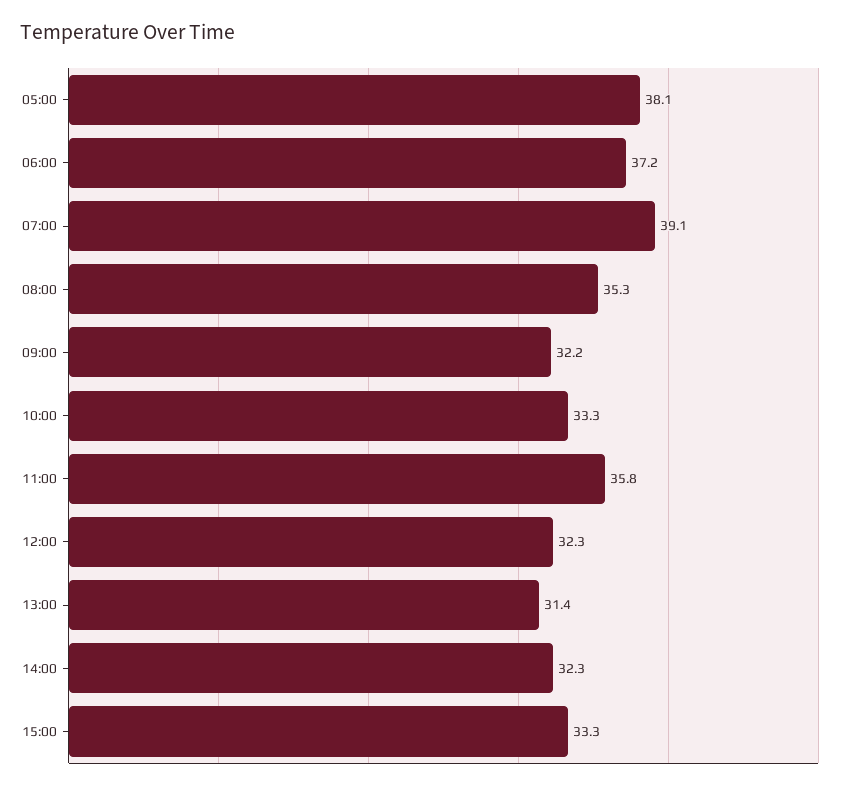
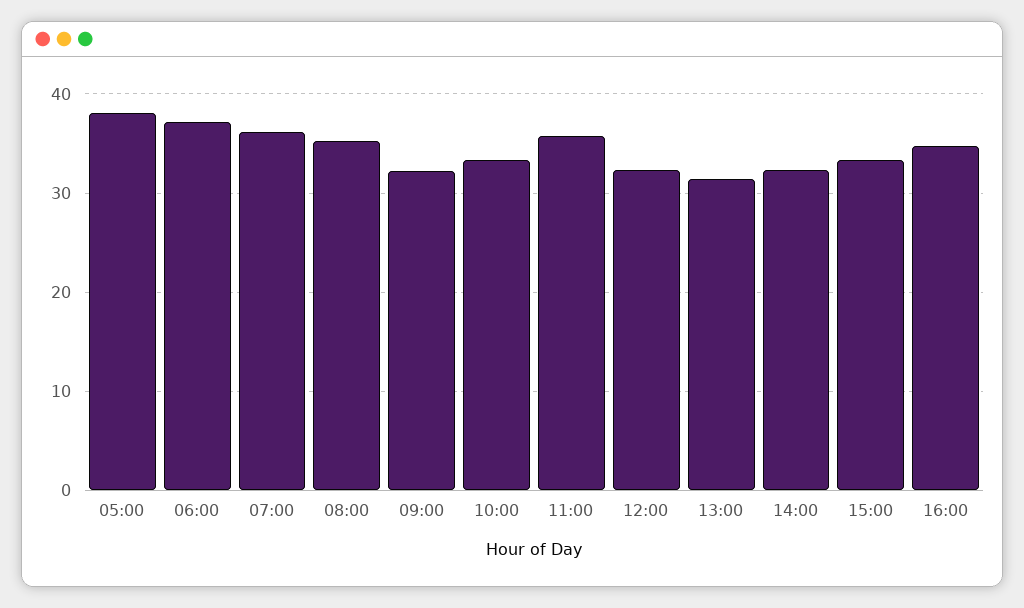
07:00: 39.1 -> 36
16:00: none -> 35

